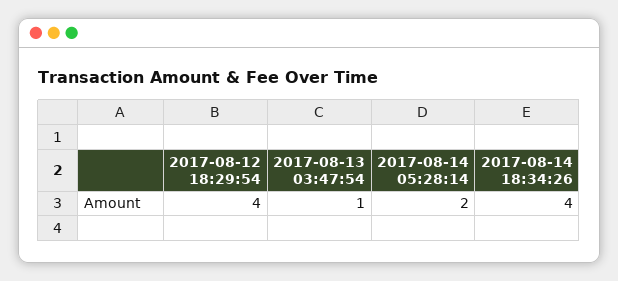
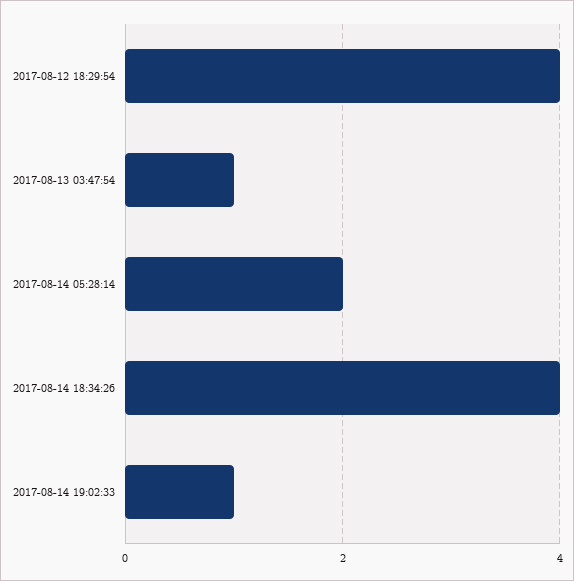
2017-08-14 19:02:33: none -> 1

